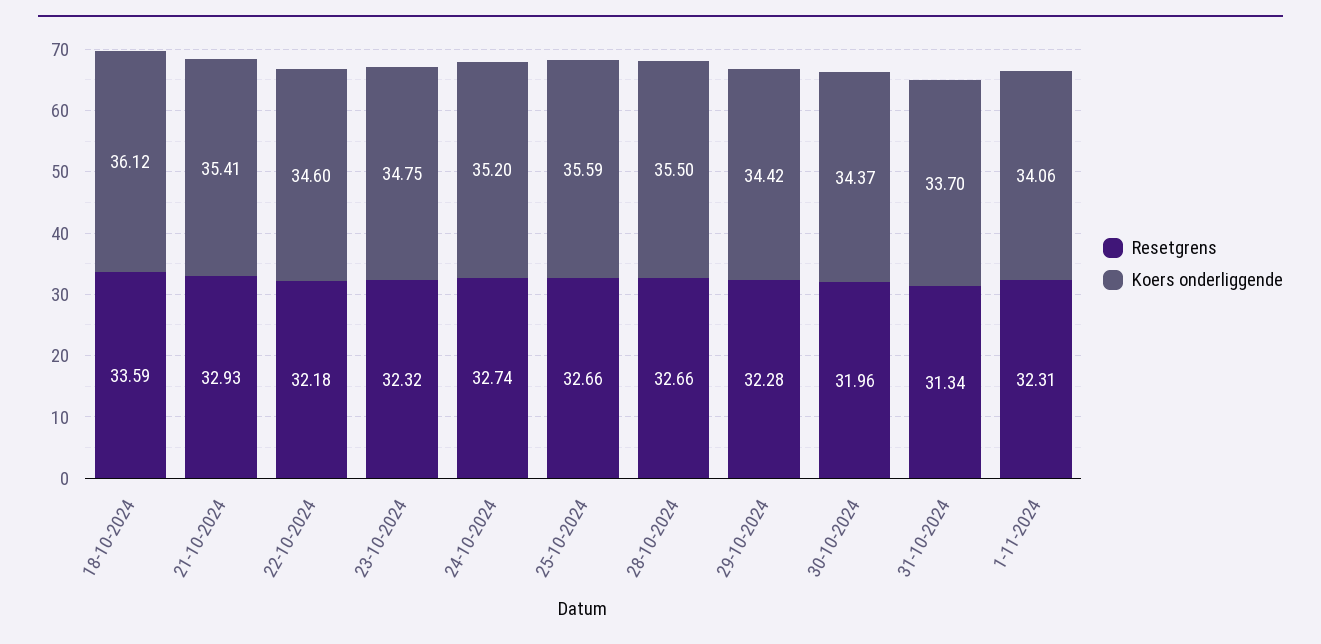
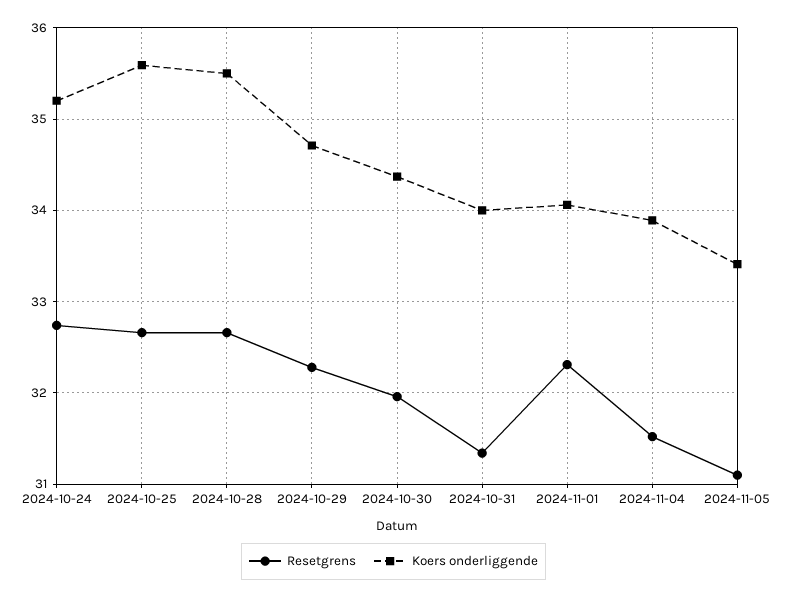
Resetgrens, 18-10-2024: 33.59 -> none
Koers onderliggende, 18-10-2024: 36.12 -> none
Resetgrens, 21-10-2024: 32.93 -> none
Koers onderliggende, 21-10-2024: 35.41 -> none
Resetgrens, 22-10-2024: 32.18 -> none
Koers onderliggende, 22-10-2024: 34.6 -> none
Resetgrens, 23-10-2024: 32.32 -> none
Koers onderliggende, 23-10-2024: 34.75 -> none
Koers onderliggende, 29-10-2024: 34.42 -> 34.7
Koers onderliggende, 31-10-2024: 33.7 -> 34
Resetgrens, 2024-11-04: none -> 31.5
Koers onderliggende, 2024-11-04: none -> 33.9
Resetgrens, 2024-11-05: none -> 31.1
Koers onderliggende, 2024-11-05: none -> 33.4

